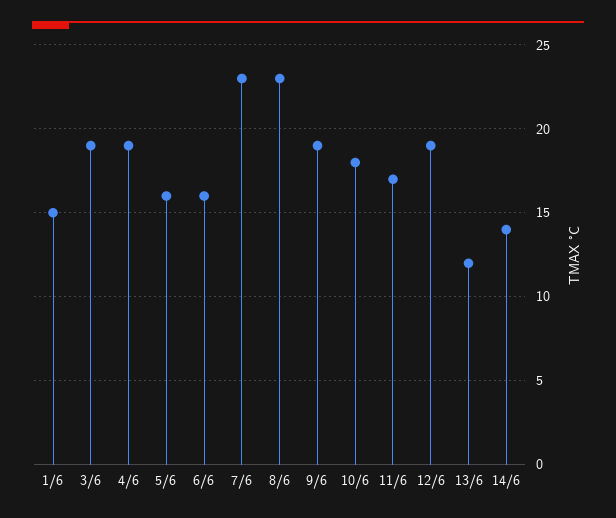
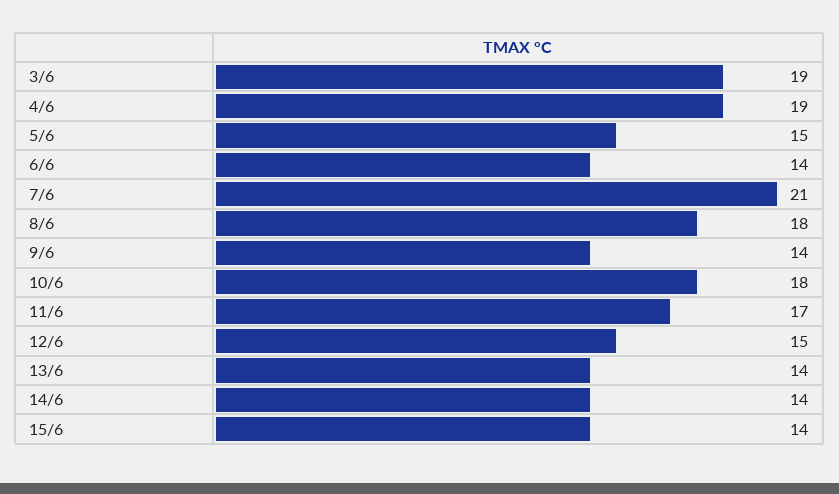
1/6: 15 -> none
5/6: 16 -> 15
6/6: 16 -> 14
7/6: 23 -> 21
8/6: 23 -> 18
9/6: 19 -> 14
12/6: 19 -> 15
13/6: 12 -> 14
15/6: none -> 14

